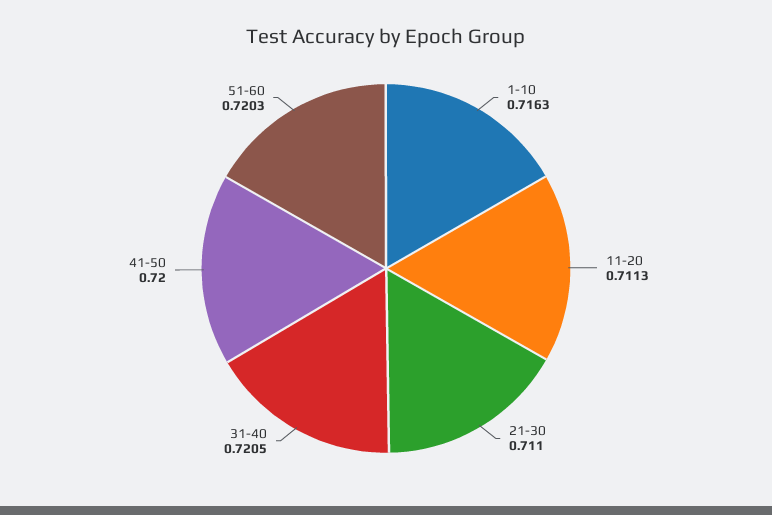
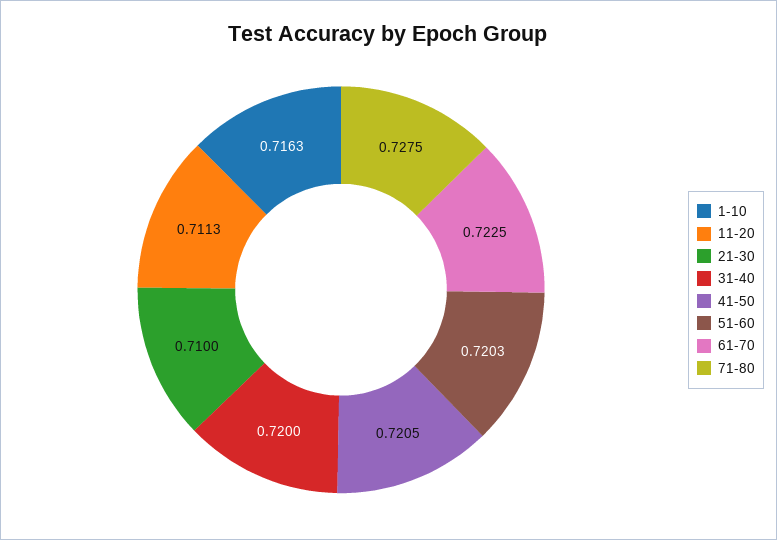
21-30: 0.711 -> 0.71
31-40: 0.7205 -> 0.72
41-50: 0.72 -> 0.7205
61-70: none -> 0.7225
71-80: none -> 0.7275

